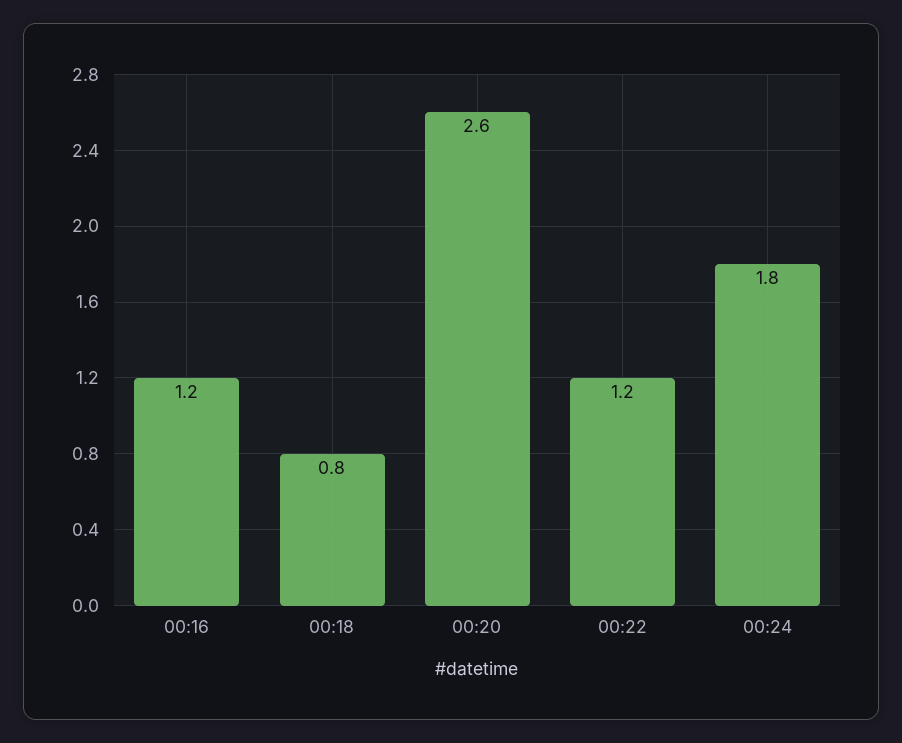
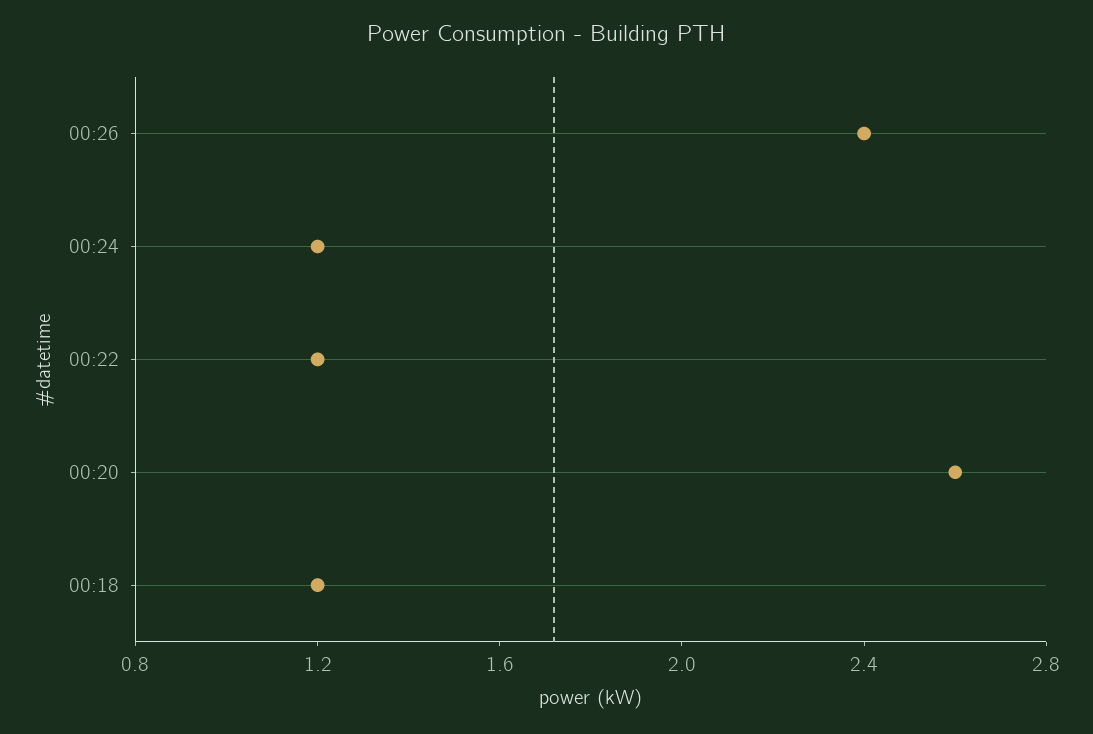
00:16: 1.2 -> none
00:18: 0.8 -> 1.2
00:24: 1.8 -> 1.2
00:26: none -> 2.4

